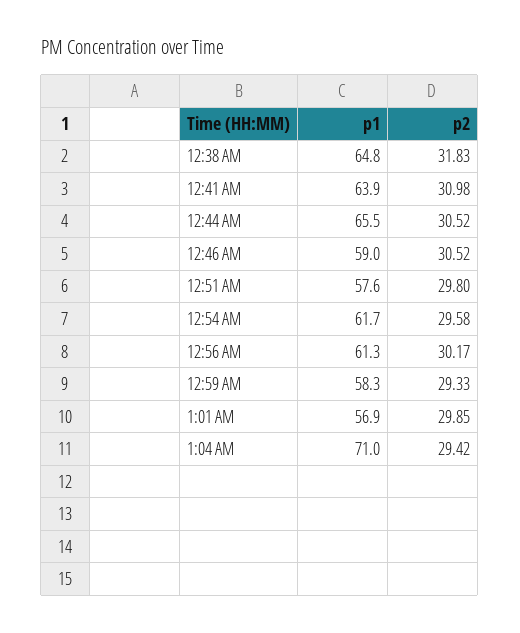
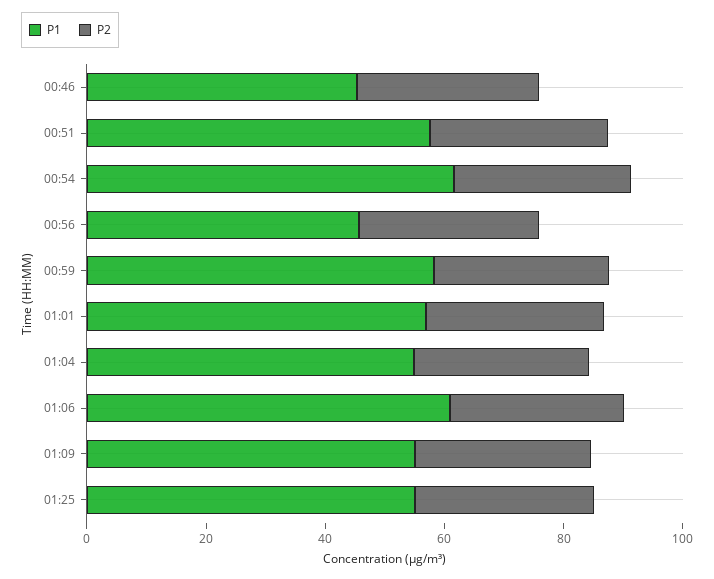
p1, 12:38 AM: 64.8 -> none
p2, 12:38 AM: 31.83 -> none
p1, 12:41 AM: 63.9 -> none
p2, 12:41 AM: 30.98 -> none
p1, 12:44 AM: 65.5 -> none
p2, 12:44 AM: 30.52 -> none
p1, 12:46 AM: 59 -> 45
p1, 12:56 AM: 61.3 -> 45
p1, 1:04 AM: 71 -> 55
p1, 01:06: none -> 60
p2, 01:06: none -> 30
p1, 01:09: none -> 55
p2, 01:09: none -> 30
p1, 01:25: none -> 55
p2, 01:25: none -> 30

